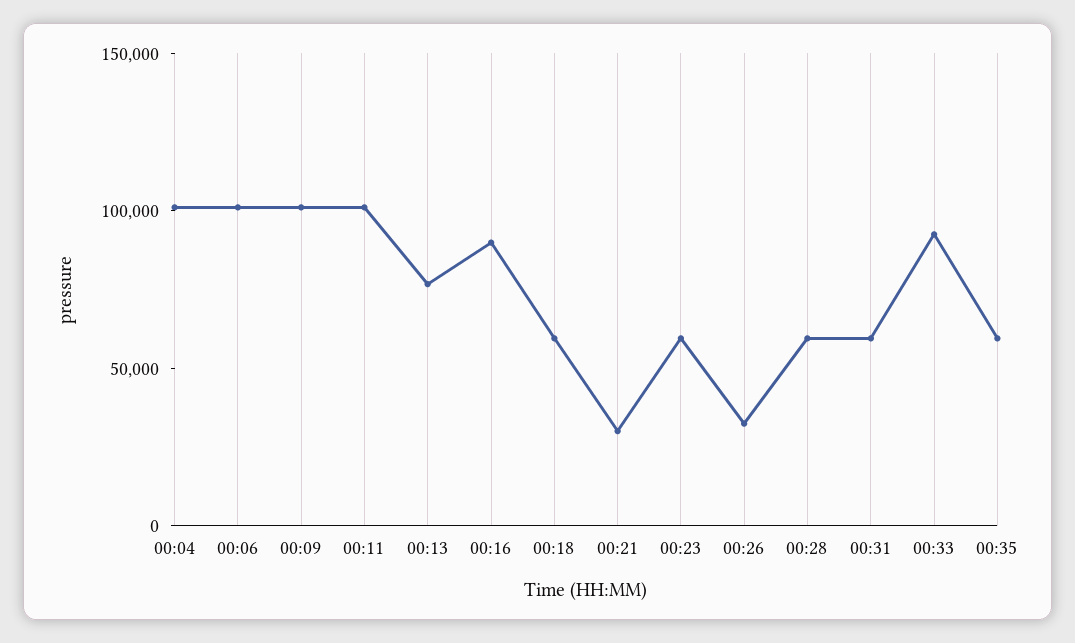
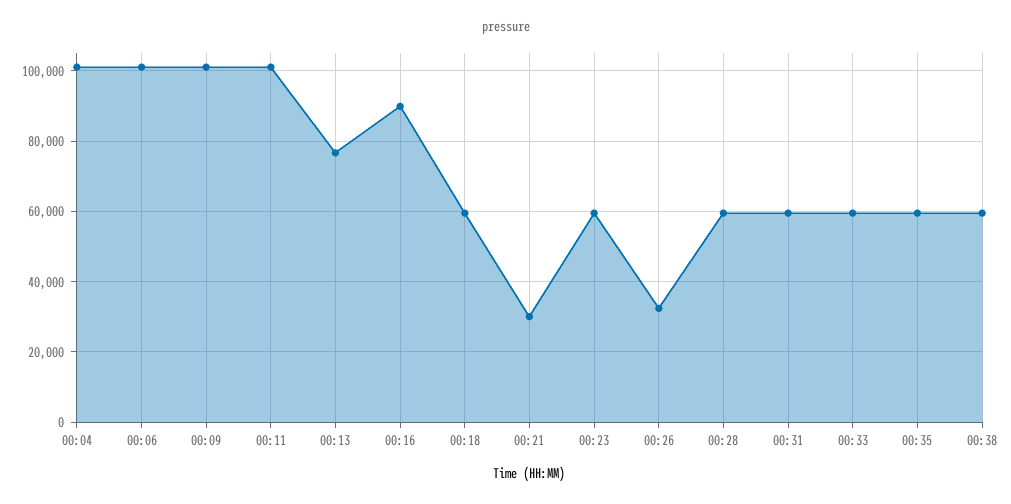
00:33: 90000 -> 60000
00:38: none -> 60000

